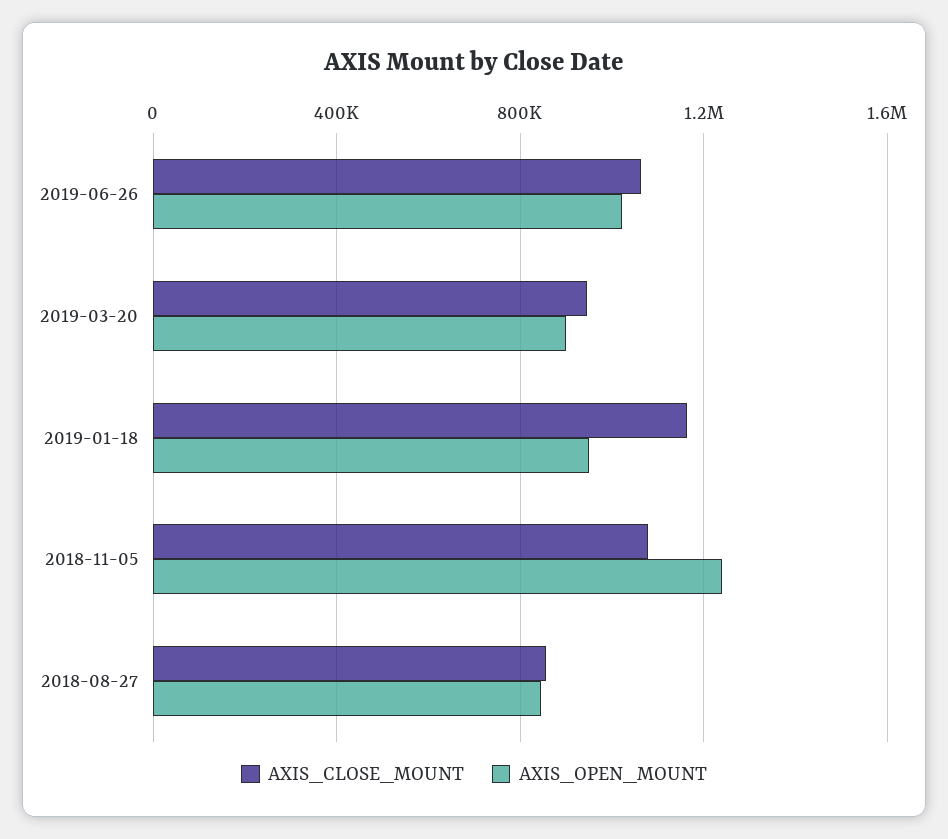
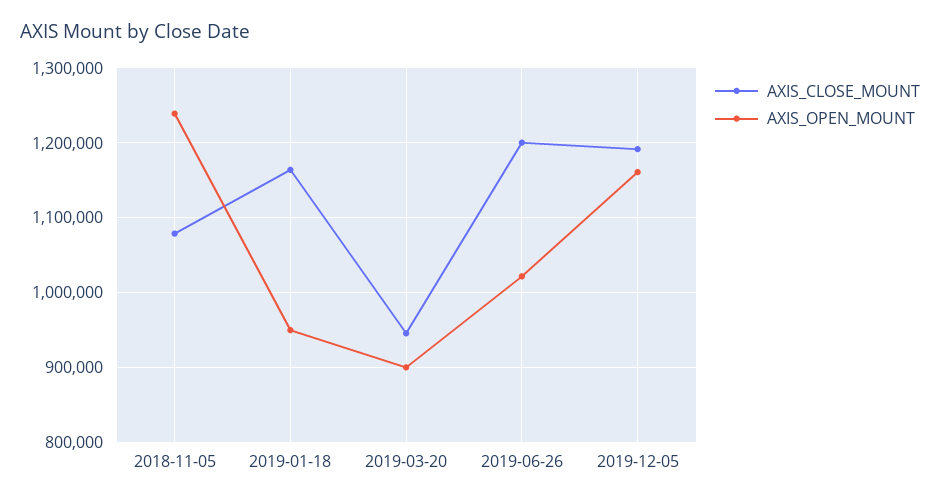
AXIS_CLOSE_MOUNT, 2019-06-26: 1050000 -> 1200000
AXIS_CLOSE_MOUNT, 2018-08-27: 850000 -> none
AXIS_OPEN_MOUNT, 2018-08-27: 850000 -> none
AXIS_CLOSE_MOUNT, 2019-12-05: none -> 1190000
AXIS_OPEN_MOUNT, 2019-12-05: none -> 1160000

